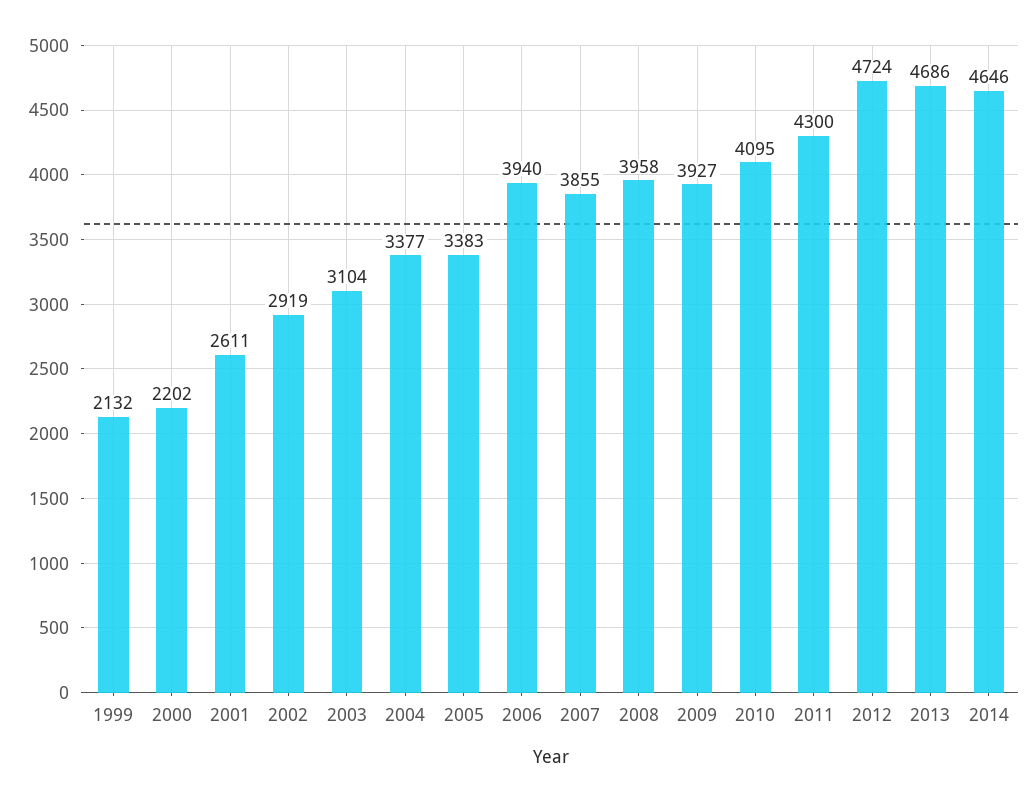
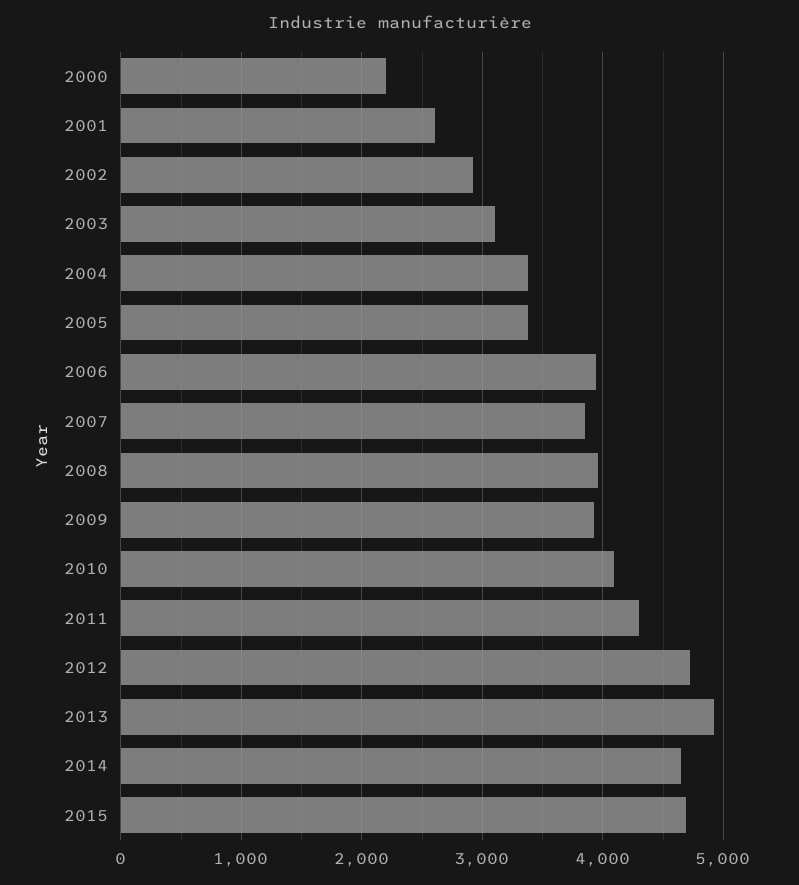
1999: 2132 -> none
2013: 4686 -> 4900
2015: none -> 4700

